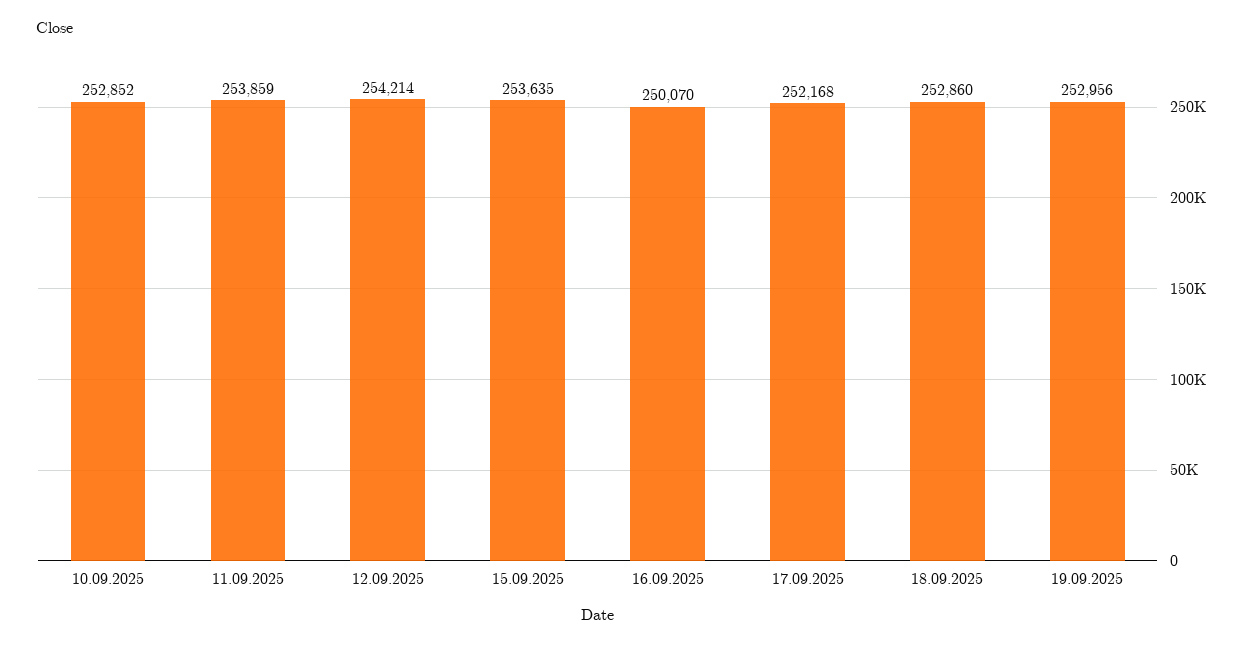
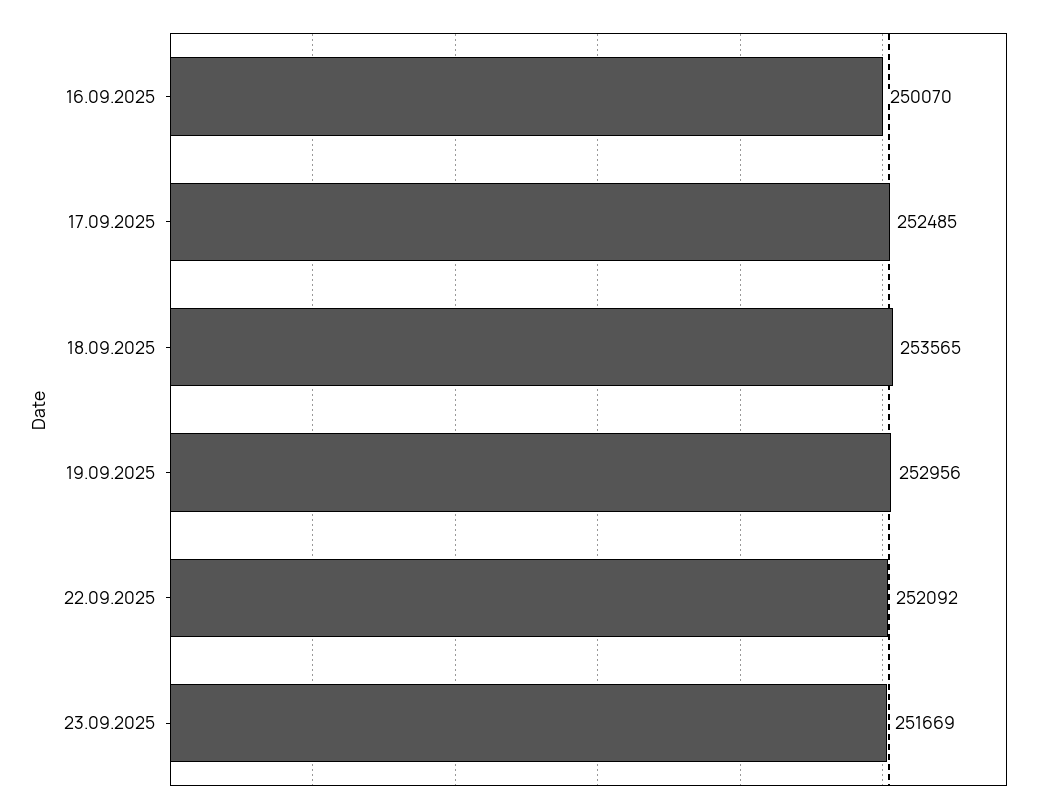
10.09.2025: 252852 -> none
11.09.2025: 253859 -> none
12.09.2025: 254214 -> none
15.09.2025: 253635 -> none
17.09.2025: 252168 -> 252485
18.09.2025: 252860 -> 253565
22.09.2025: none -> 252092
23.09.2025: none -> 251669

